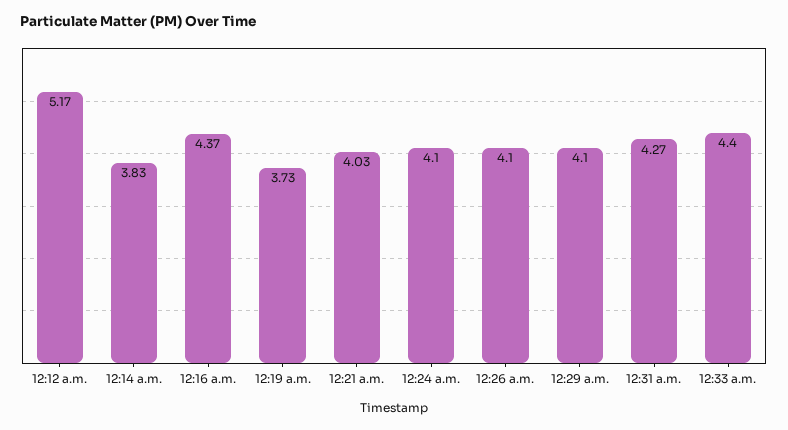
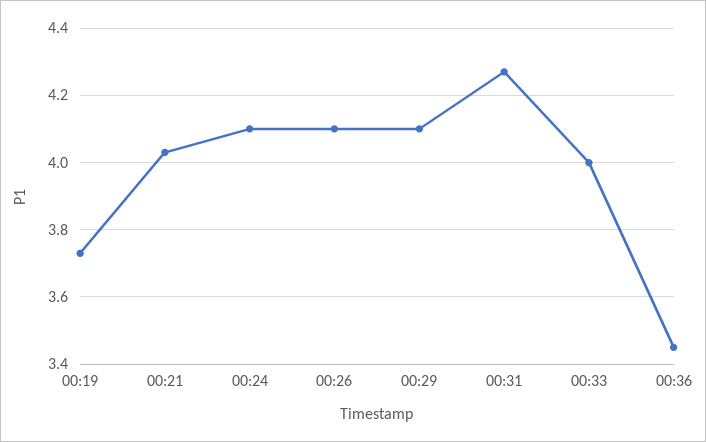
12:12 a.m.: 5.17 -> none
12:14 a.m.: 3.83 -> none
12:16 a.m.: 4.37 -> none
12:33 a.m.: 4.4 -> 4
00:36: none -> 3.45

